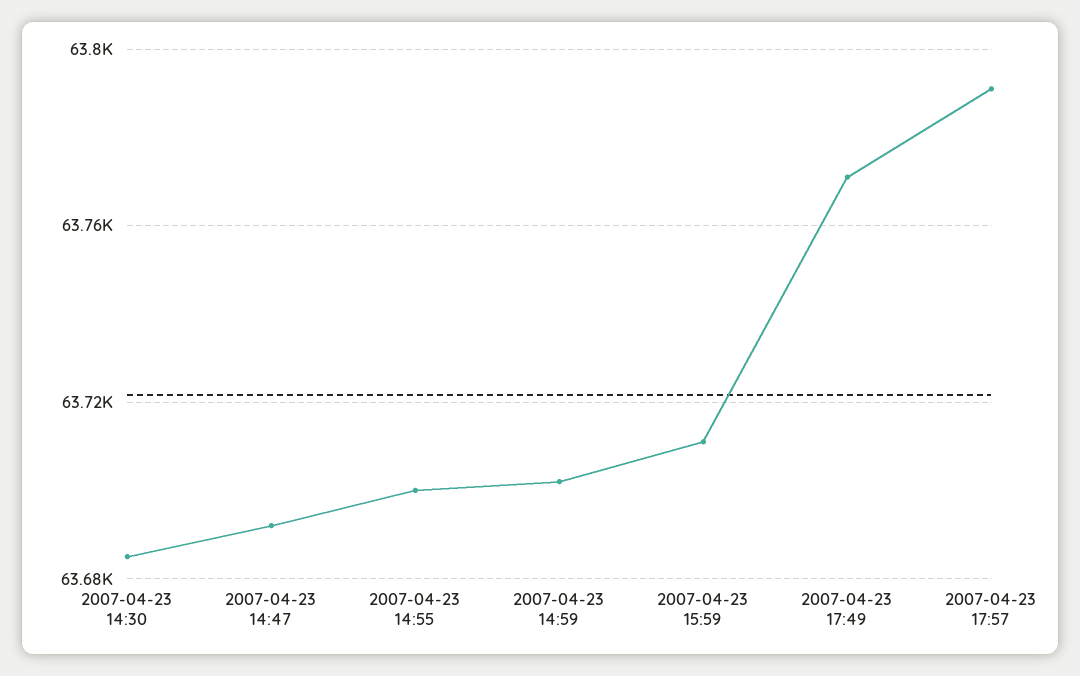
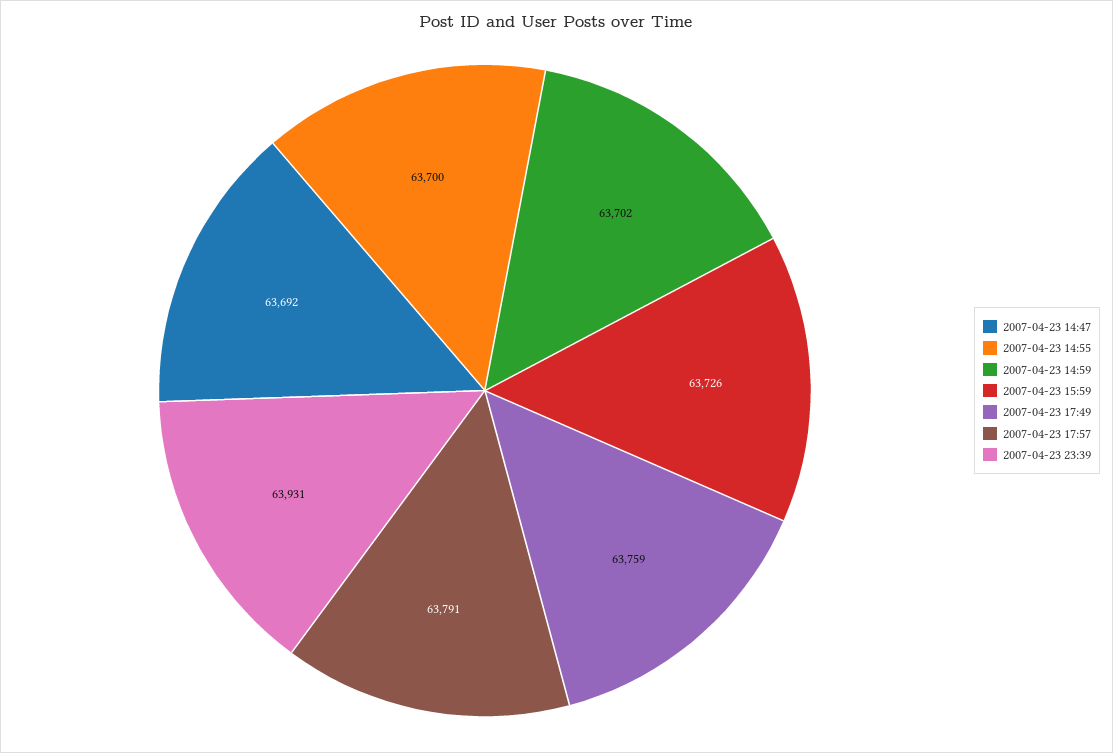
2007-04-23 14:30: 63685 -> none
2007-04-23 15:59: 63710 -> 63726
2007-04-23 17:49: 63770 -> 63759
2007-04-23 23:39: none -> 63931

